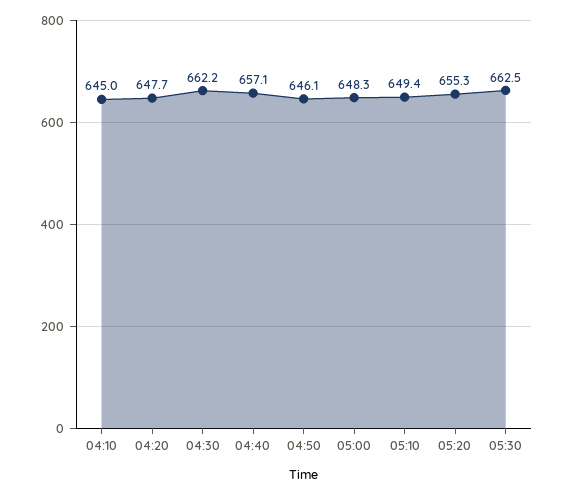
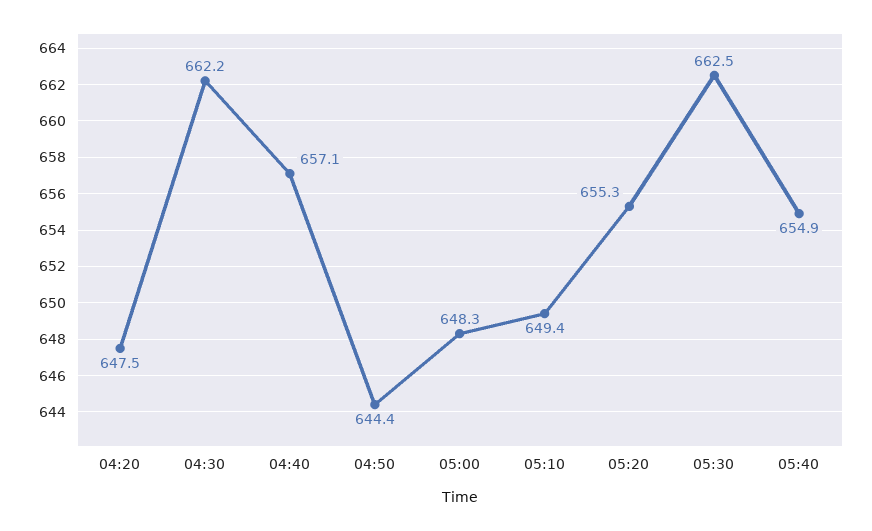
04:10: 645 -> none
04:20: 647.7 -> 647.5
04:50: 646.1 -> 644.4
05:40: none -> 654.9

